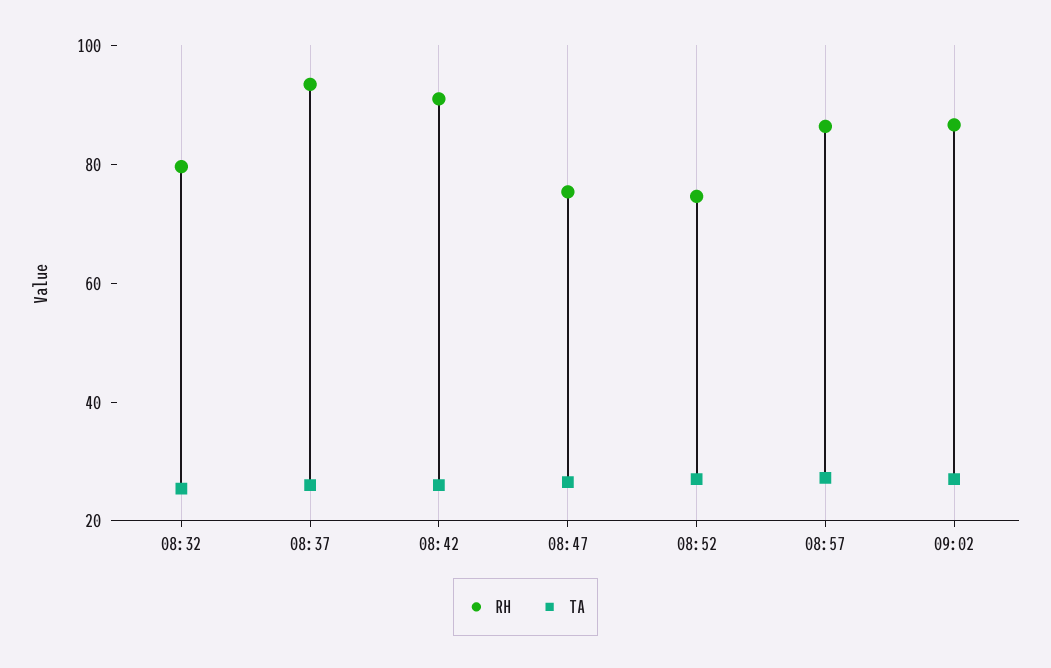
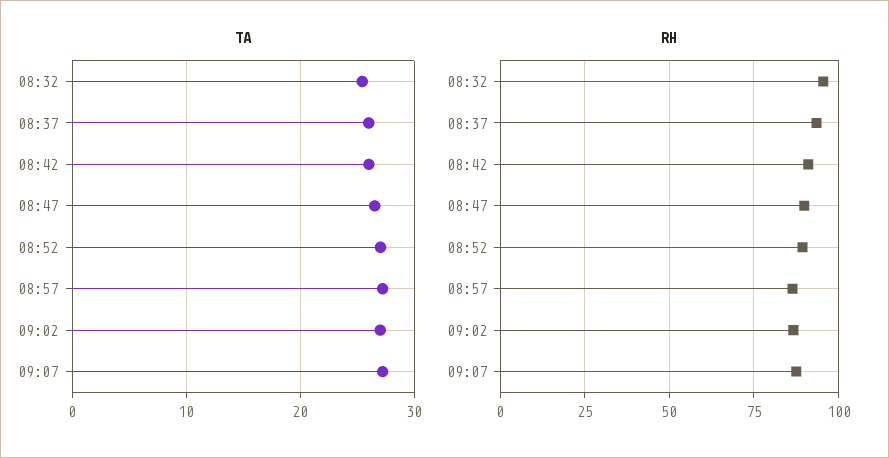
RH, 08:32: 80 -> 95
RH, 08:47: 75 -> 90
RH, 08:52: 75 -> 90
TA, 09:07: none -> 27
RH, 09:07: none -> 87.5

